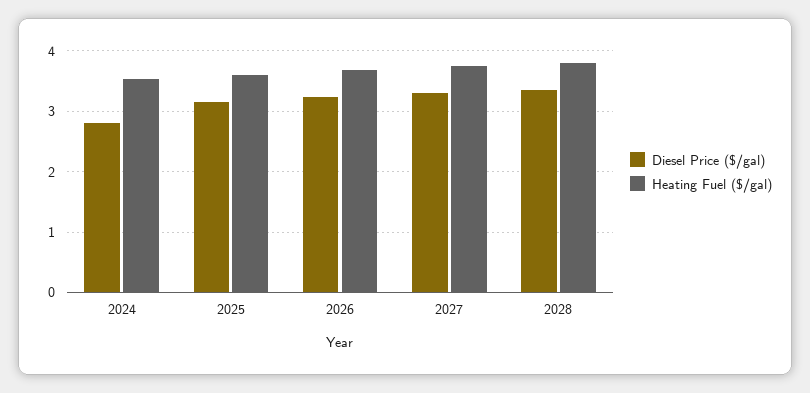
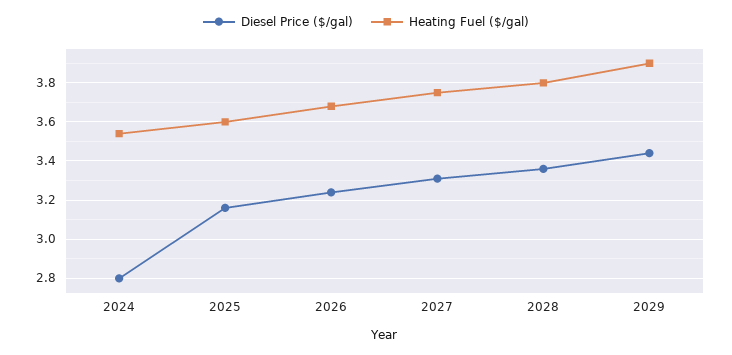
Diesel Price ($/gal), 2029: none -> 3.45
Heating Fuel ($/gal), 2029: none -> 3.9

